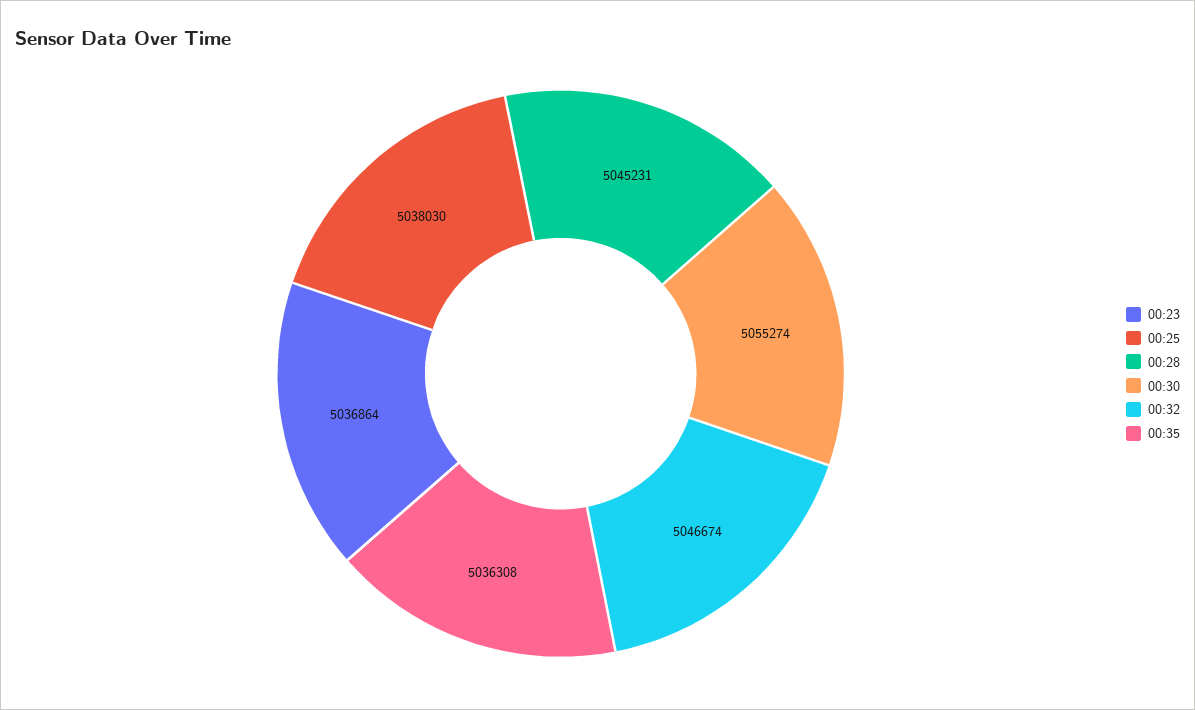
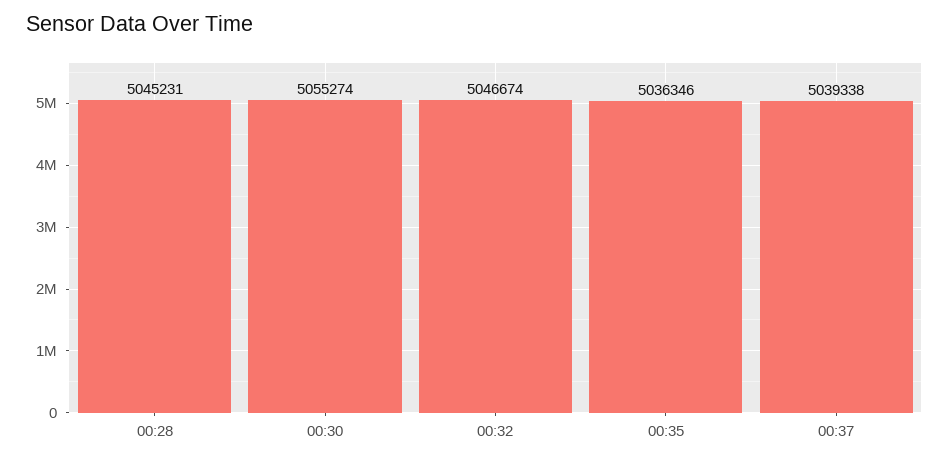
00:23: 5036864 -> none
00:25: 5038030 -> none
00:35: 5036308 -> 5036346
00:37: none -> 5039338

